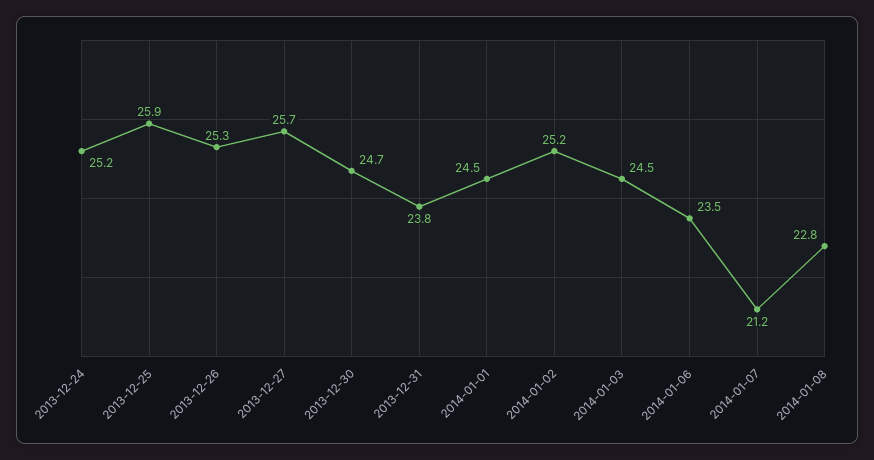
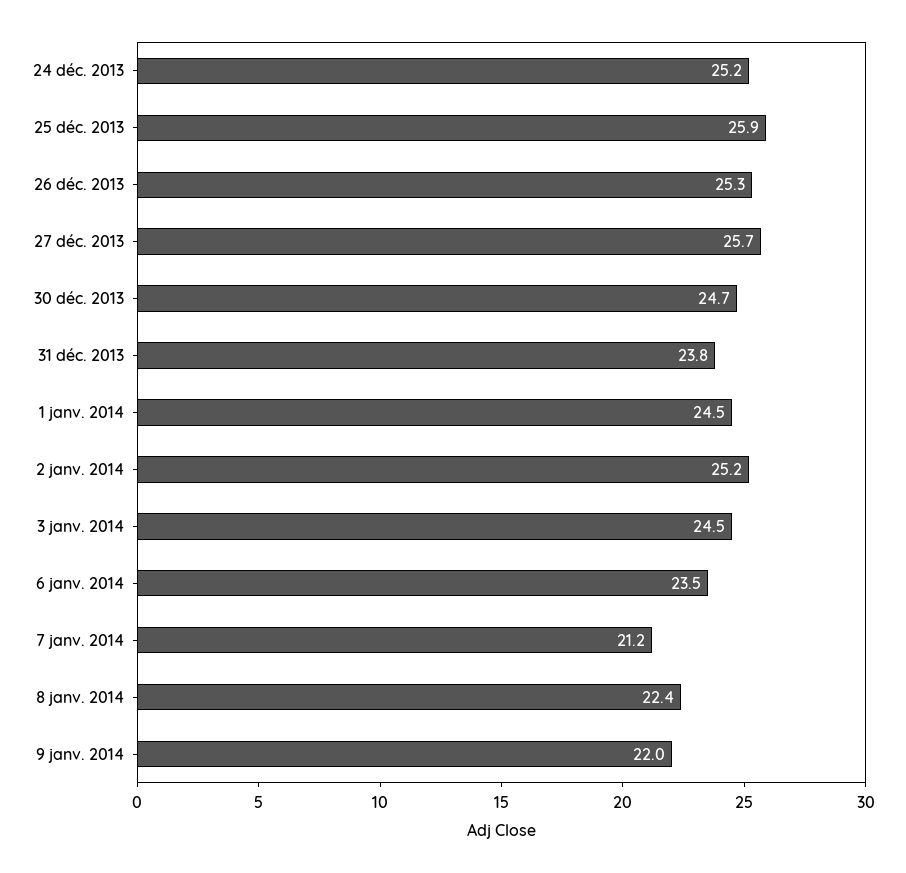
2014-01-08: 22.8 -> 22.4
9 janv. 2014: none -> 22

